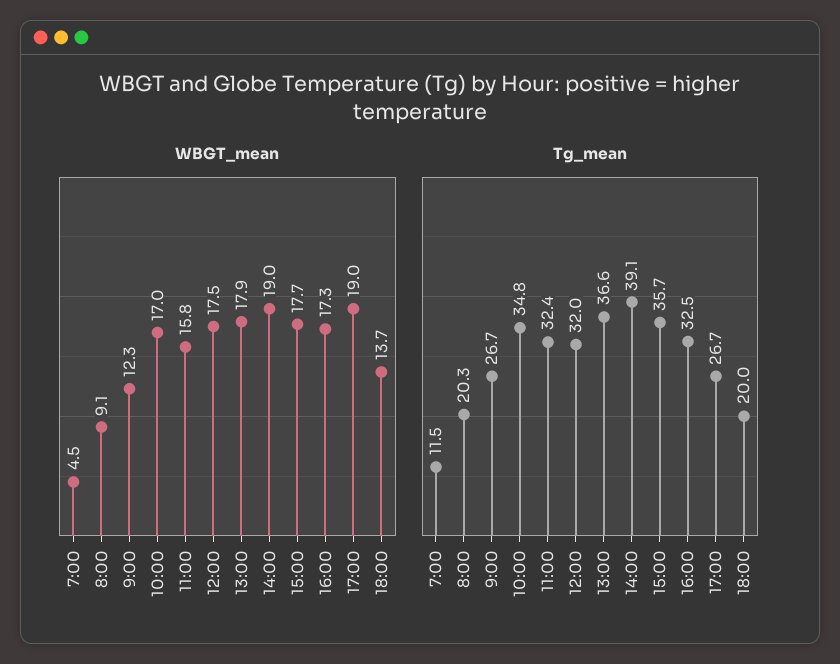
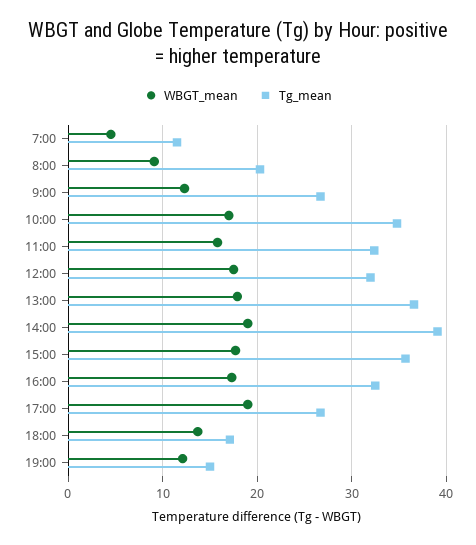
Tg_mean, 18:00: 20 -> 17
WBGT_mean, 19:00: none -> 12
Tg_mean, 19:00: none -> 15

